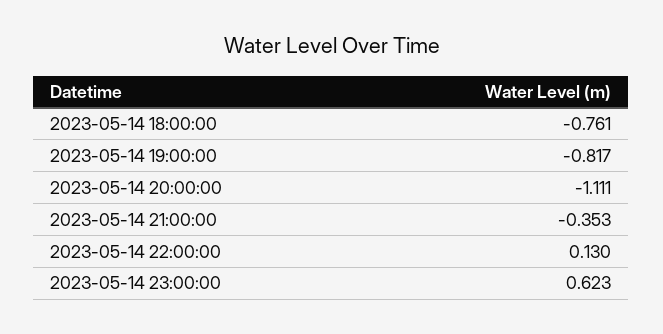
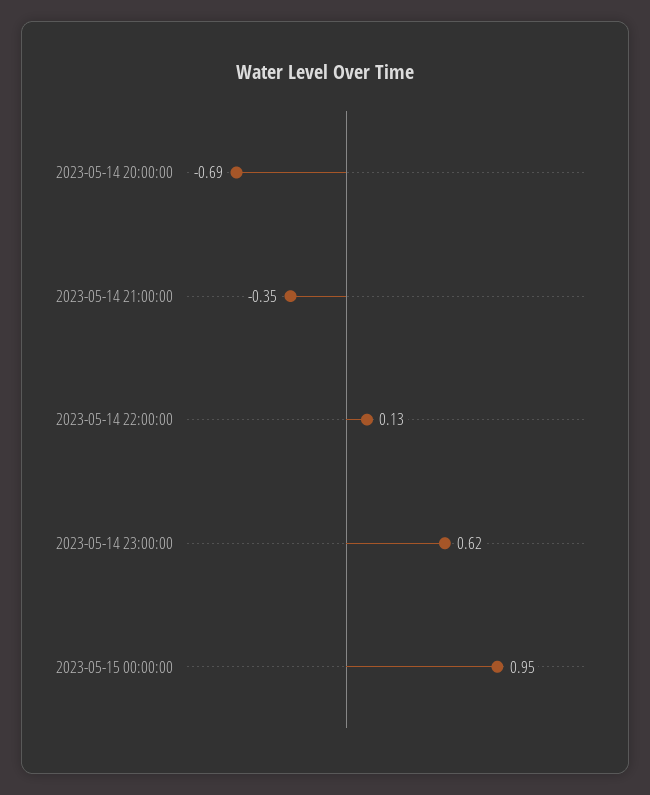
2023-05-14 18:00:00: -0.761 -> none
2023-05-14 19:00:00: -0.817 -> none
2023-05-14 20:00:00: -1.111 -> -0.69
2023-05-15 00:00:00: none -> 0.95

